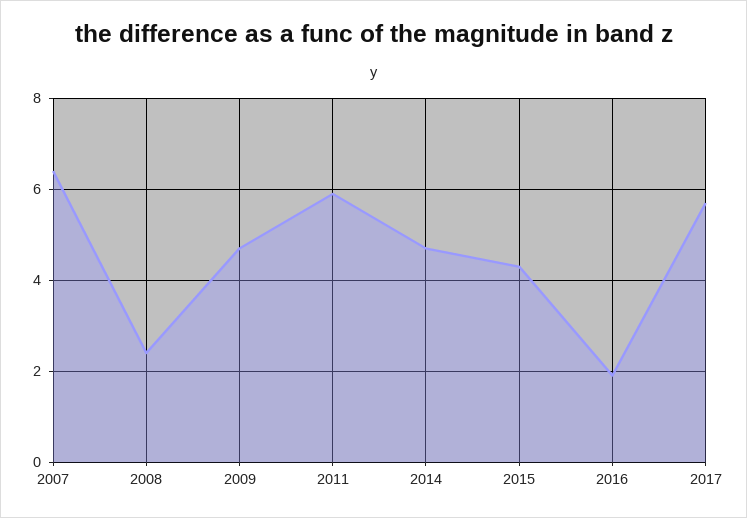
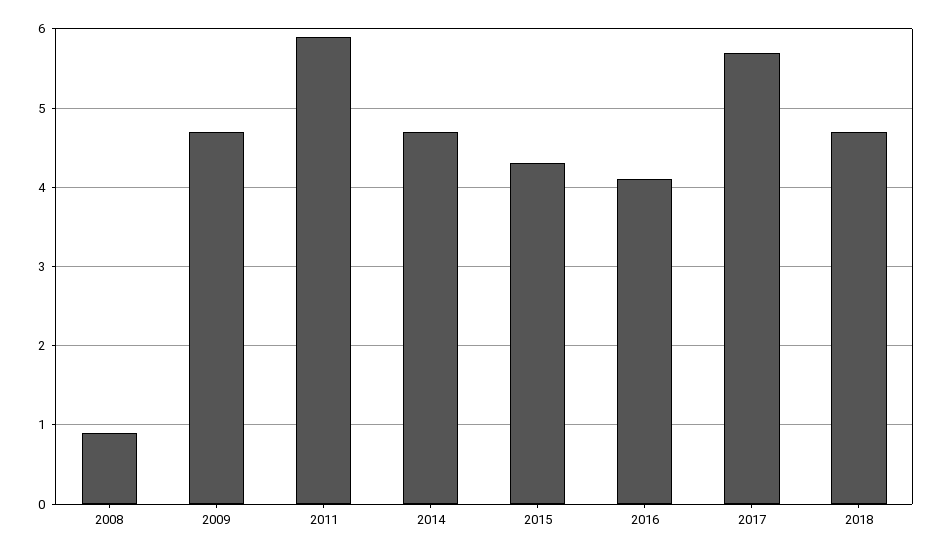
2007: 6.5 -> none
2008: 2.5 -> 0.9
2016: 2 -> 4.1
2018: none -> 4.7

